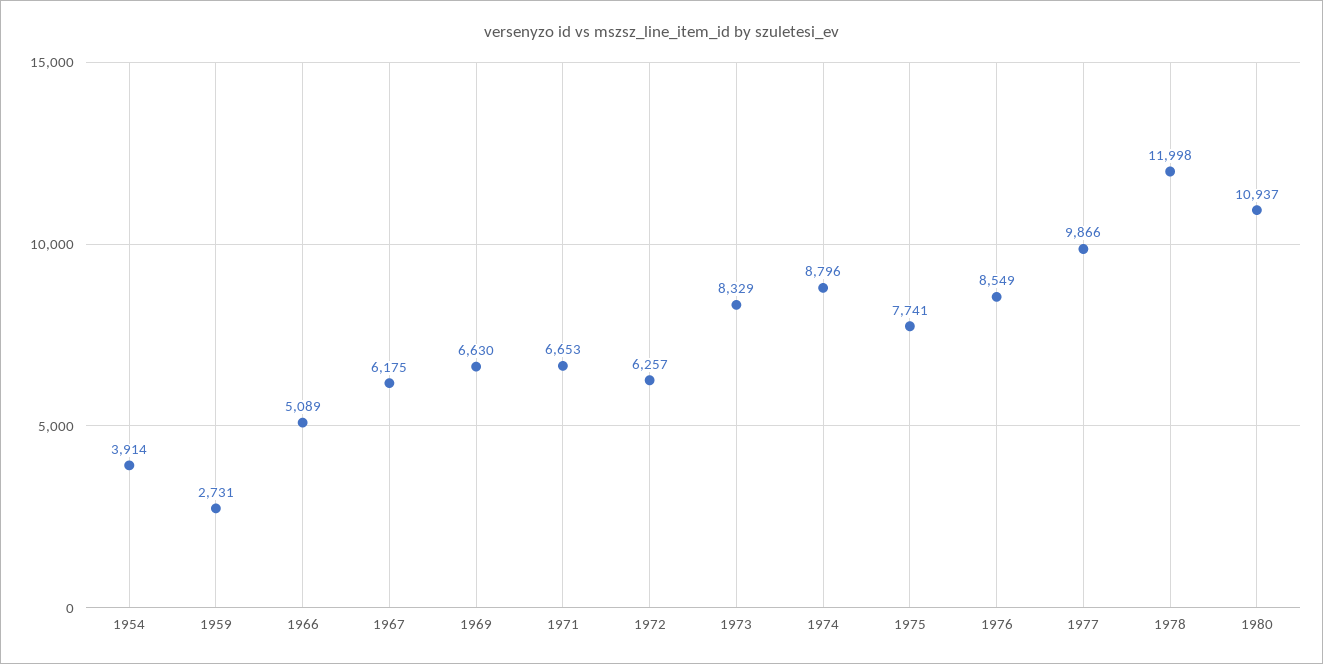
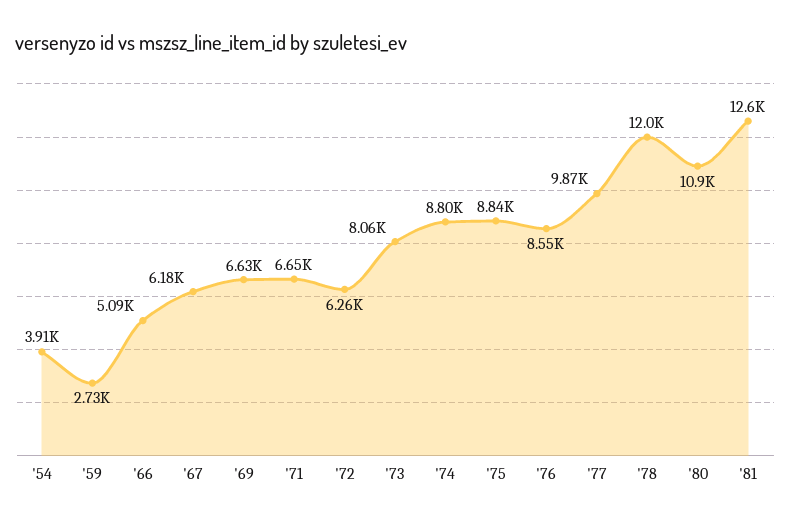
1973: 8329 -> 8060
1975: 7741 -> 8840
'81: none -> 12600

